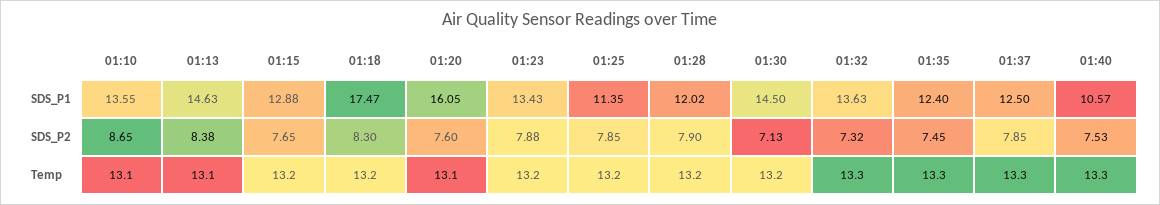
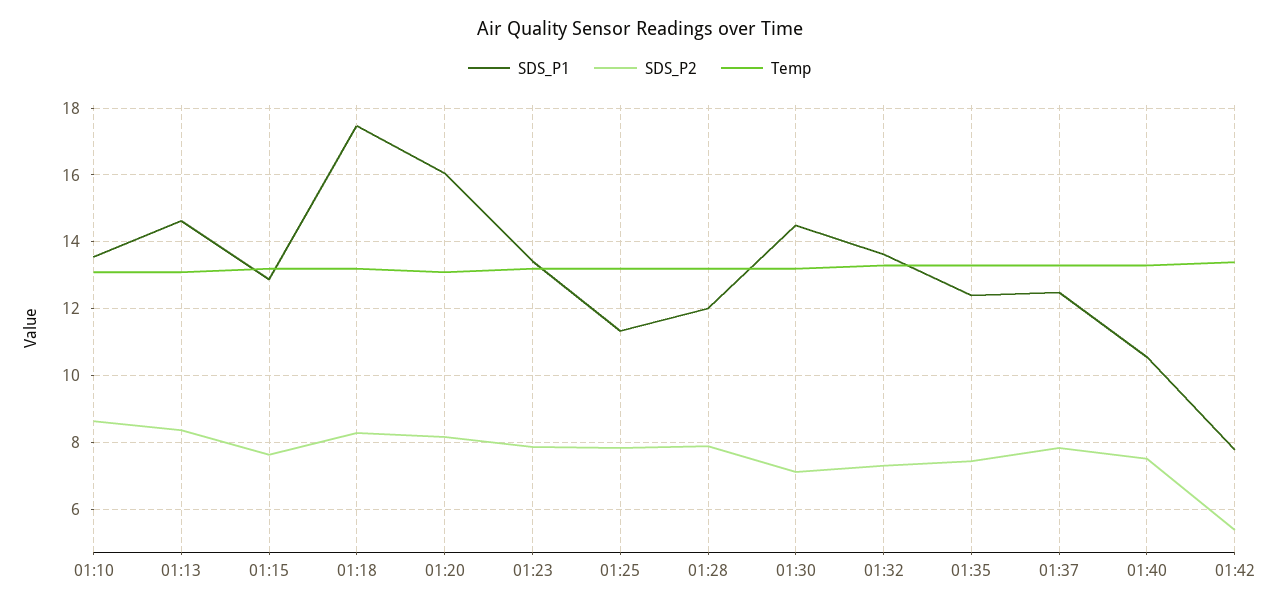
SDS_P2, 01:20: 7.6 -> 8.2
SDS_P1, 01:42: none -> 7.8
SDS_P2, 01:42: none -> 5.4
Temp, 01:42: none -> 13.4

